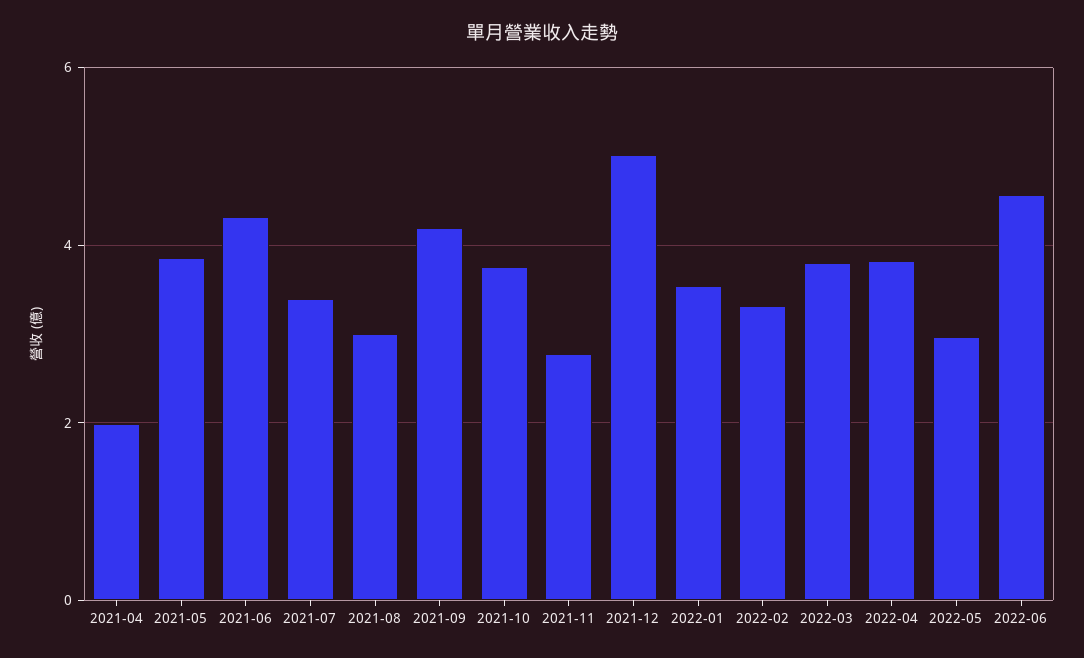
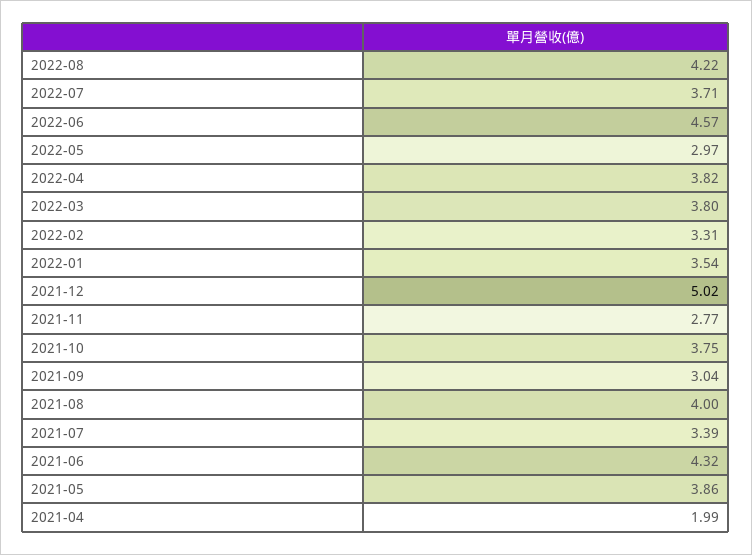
2021-08: 3 -> 4
2021-09: 4.2 -> 3.04
2022-08: none -> 4.22
2022-07: none -> 3.71

